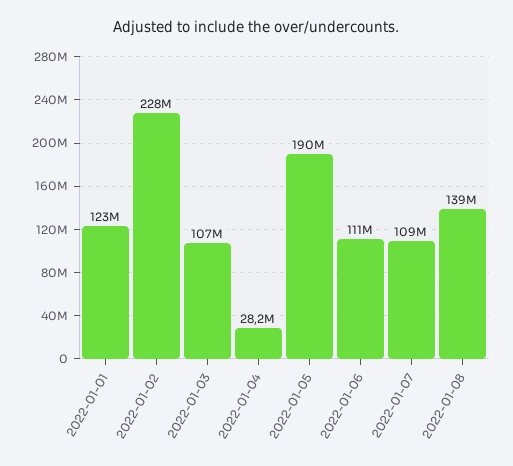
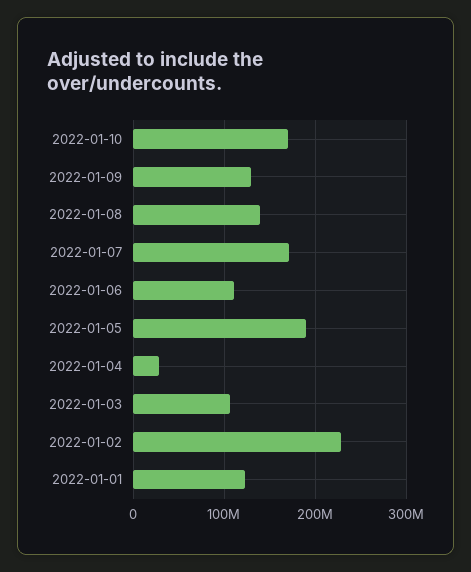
2022-01-07: 109000000 -> 170000000
2022-01-10: none -> 170000000
2022-01-09: none -> 130000000

